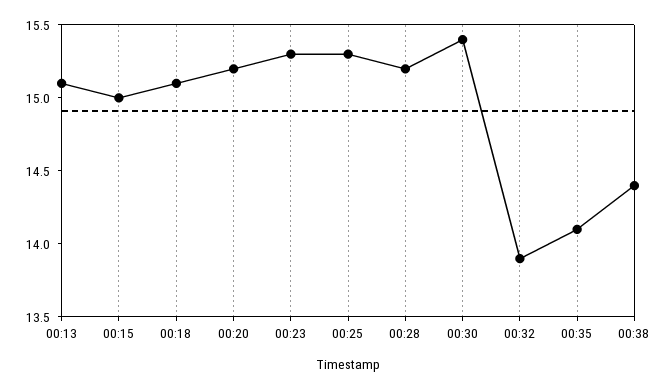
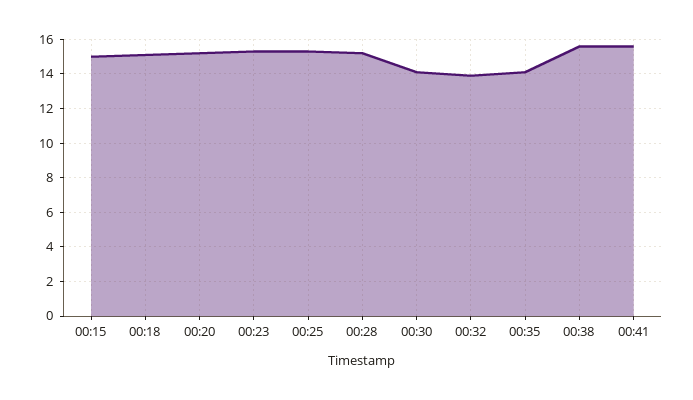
00:13: 15.1 -> none
00:30: 15.4 -> 14
00:38: 14.4 -> 15.5
00:41: none -> 15.5

